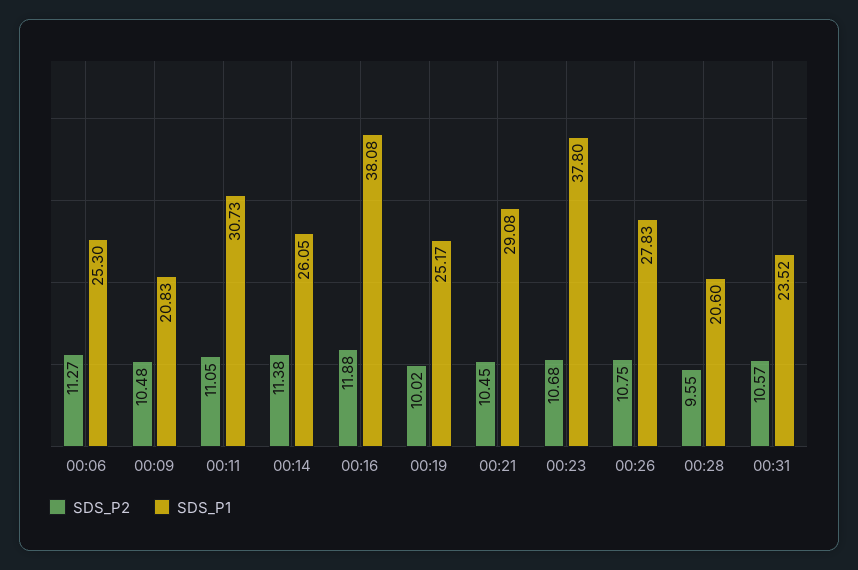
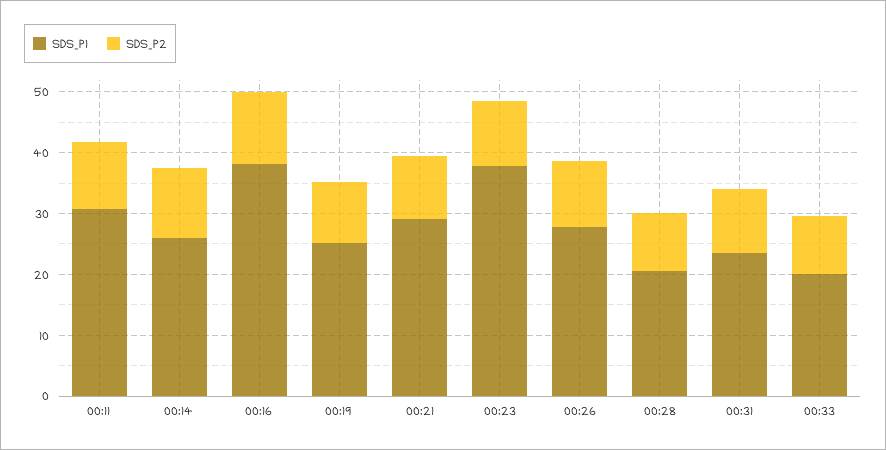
SDS_P2, 00:06: 11.27 -> none
SDS_P1, 00:06: 25.3 -> none
SDS_P2, 00:09: 10.48 -> none
SDS_P1, 00:09: 20.83 -> none
SDS_P1, 00:33: none -> 20
SDS_P2, 00:33: none -> 10

